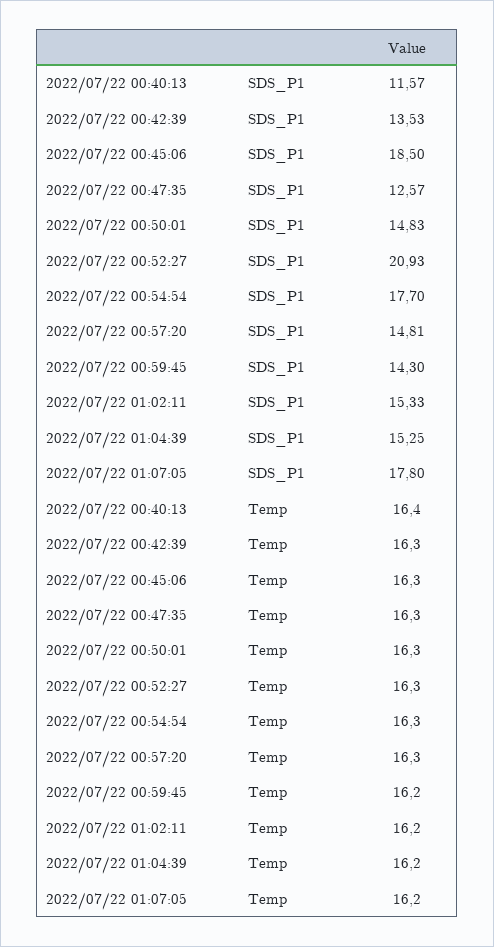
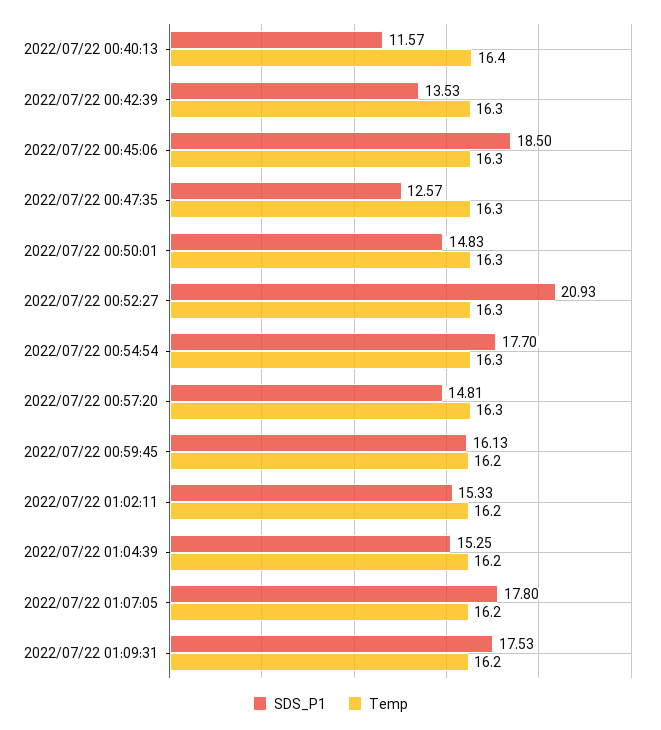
SDS_P1, 2022/07/22 00:59:45: 14.3 -> 16.13
SDS_P1, 2022/07/22 01:09:31: none -> 17.53
Temp, 2022/07/22 01:09:31: none -> 16.2

